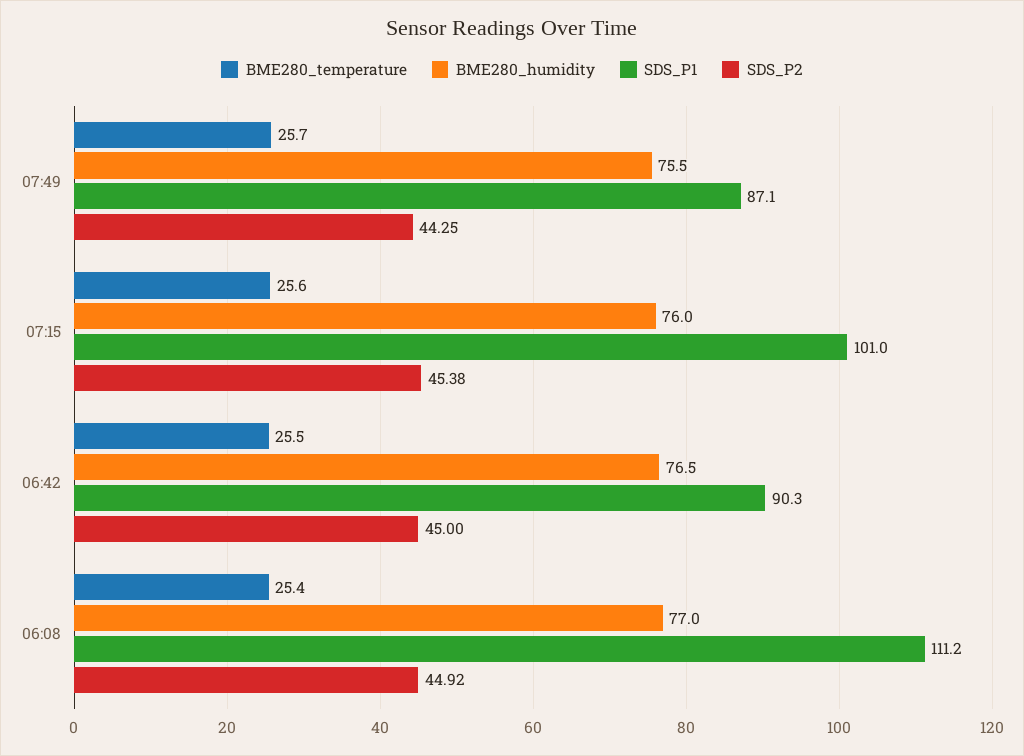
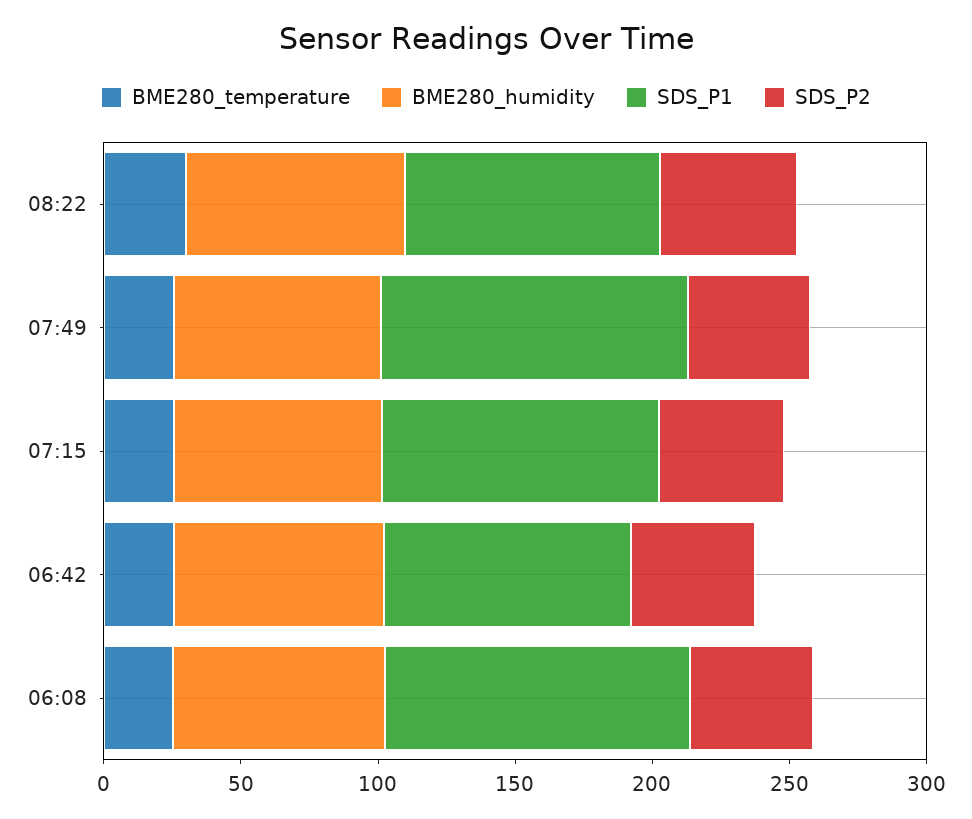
SDS_P1, 07:49: 87.1 -> 110
BME280_temperature, 08:22: none -> 30
BME280_humidity, 08:22: none -> 80
SDS_P1, 08:22: none -> 90
SDS_P2, 08:22: none -> 50

